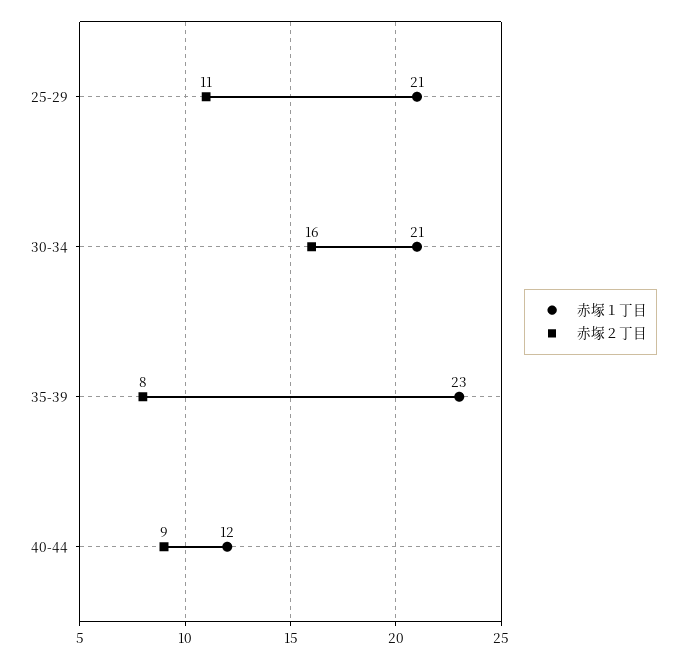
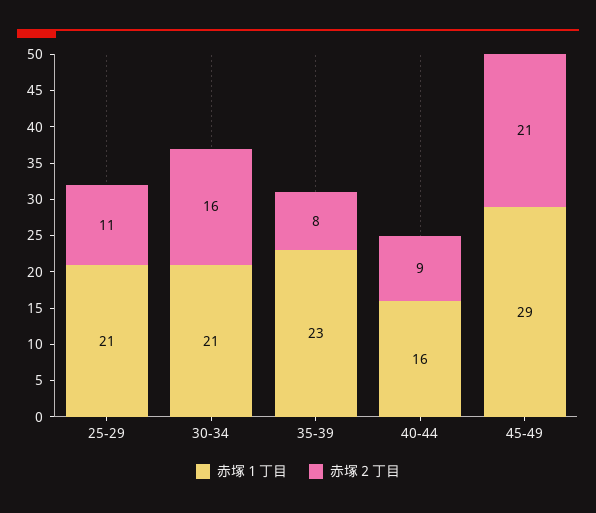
赤塚１丁目, 40-44: 12 -> 16
赤塚１丁目, 45-49: none -> 29
赤塚２丁目, 45-49: none -> 21

